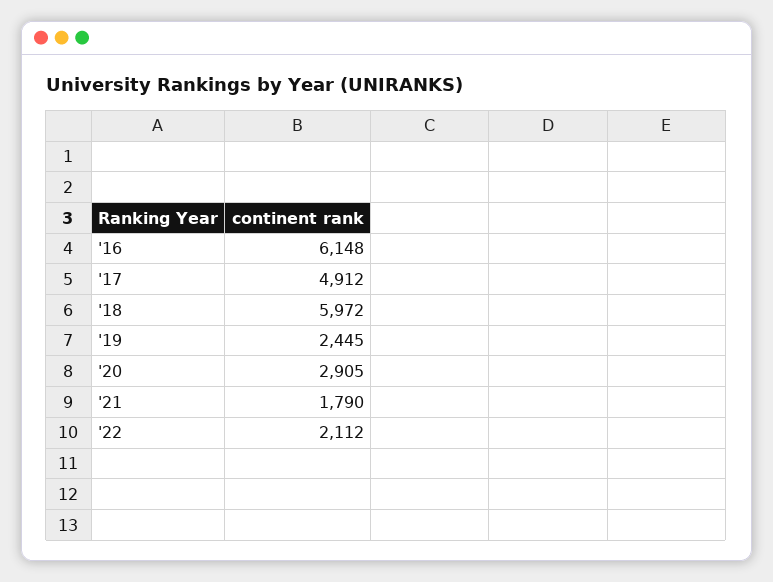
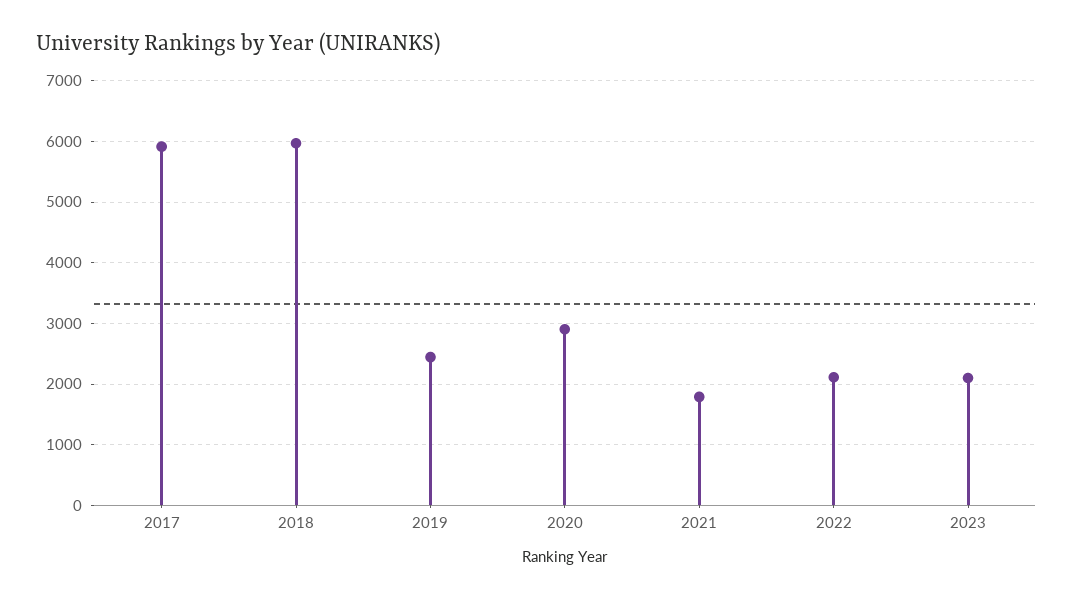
'16: 6148 -> none
'17: 4912 -> 5900
2023: none -> 2100

